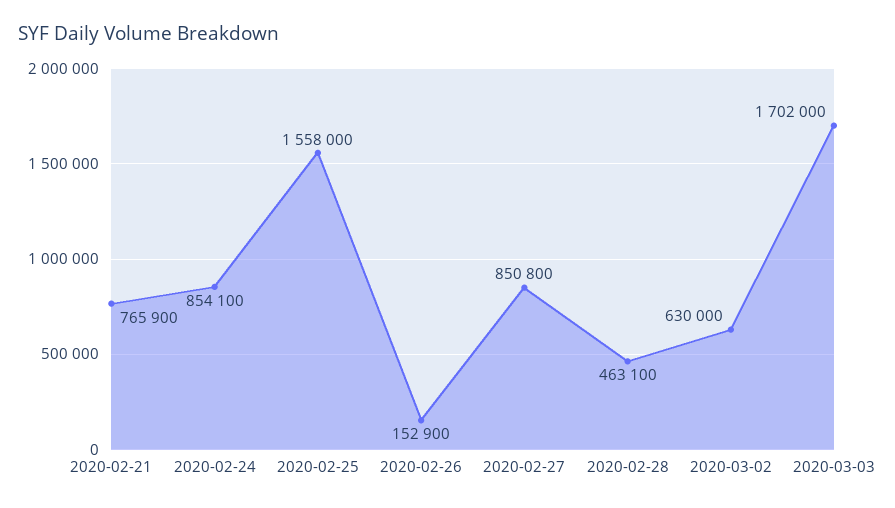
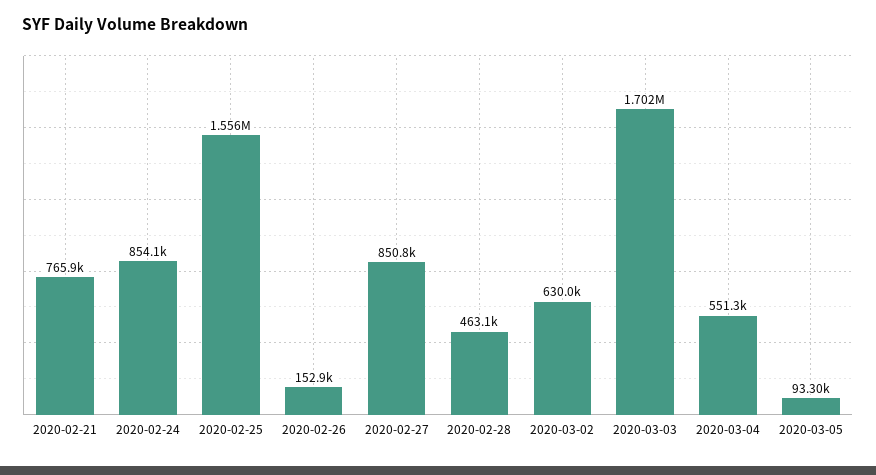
2020-02-25: 1558000 -> 1556000
2020-03-04: none -> 551300
2020-03-05: none -> 93300

